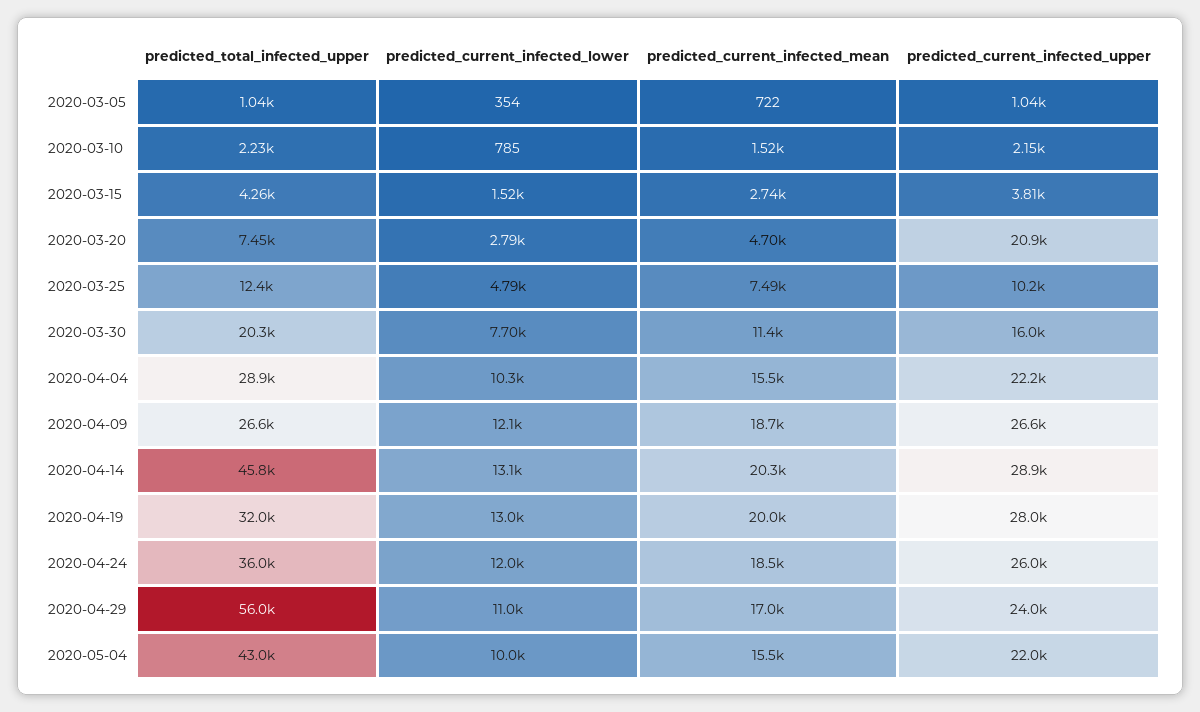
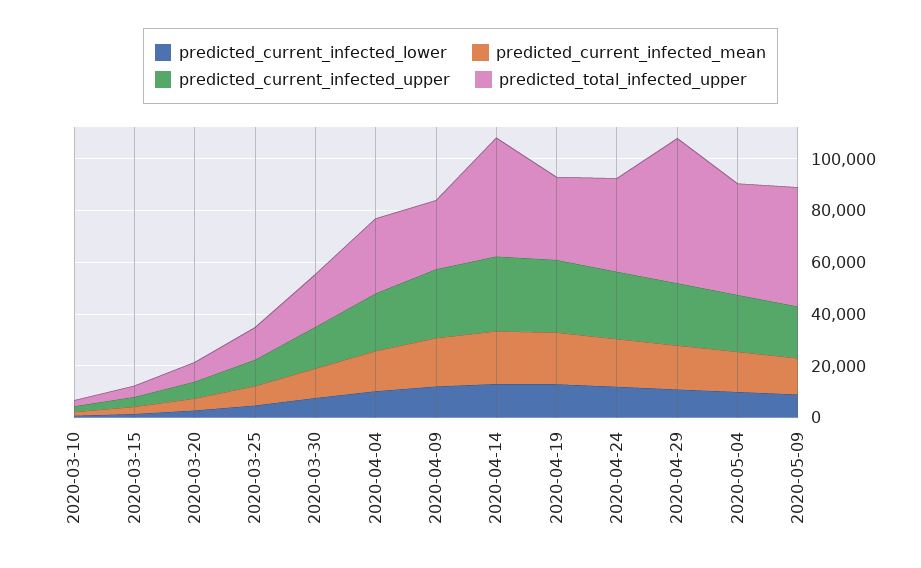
predicted_total_infected_upper, 2020-03-05: 1040 -> none
predicted_current_infected_lower, 2020-03-05: 354 -> none
predicted_current_infected_mean, 2020-03-05: 722 -> none
predicted_current_infected_upper, 2020-03-05: 1040 -> none
predicted_current_infected_upper, 2020-03-20: 20900 -> 5000
predicted_current_infected_lower, 2020-05-09: none -> 10000
predicted_current_infected_mean, 2020-05-09: none -> 15000
predicted_current_infected_upper, 2020-05-09: none -> 20000
predicted_total_infected_upper, 2020-05-09: none -> 45000

